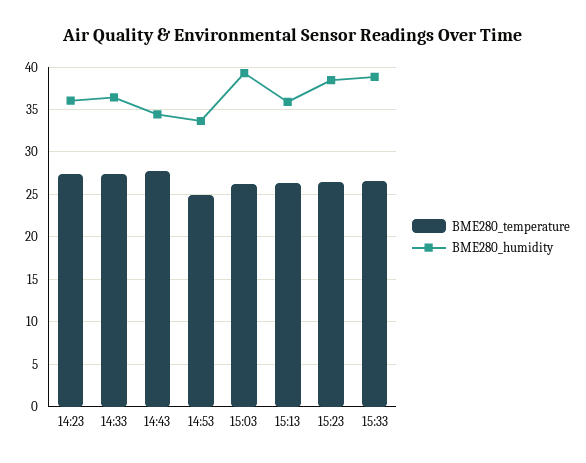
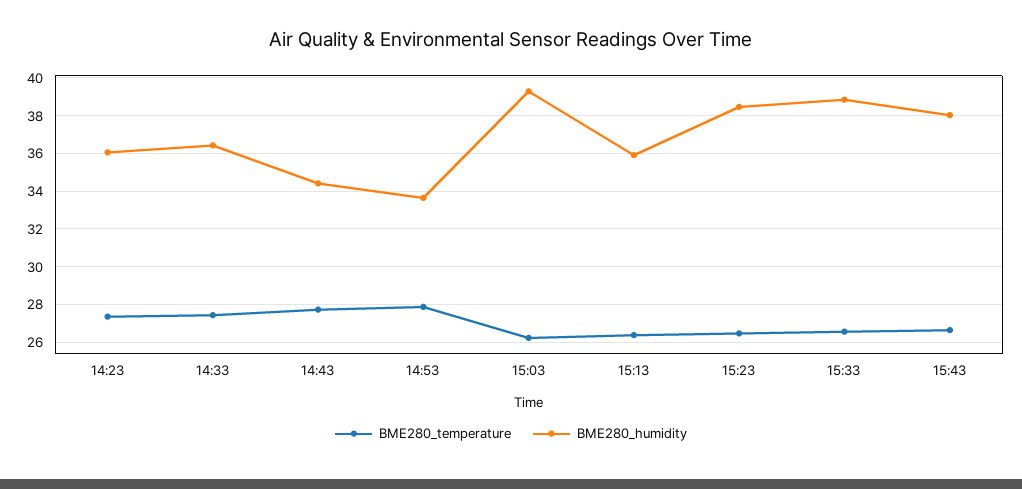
BME280_temperature, 14:53: 25 -> 28
BME280_temperature, 15:43: none -> 26.5
BME280_humidity, 15:43: none -> 38

